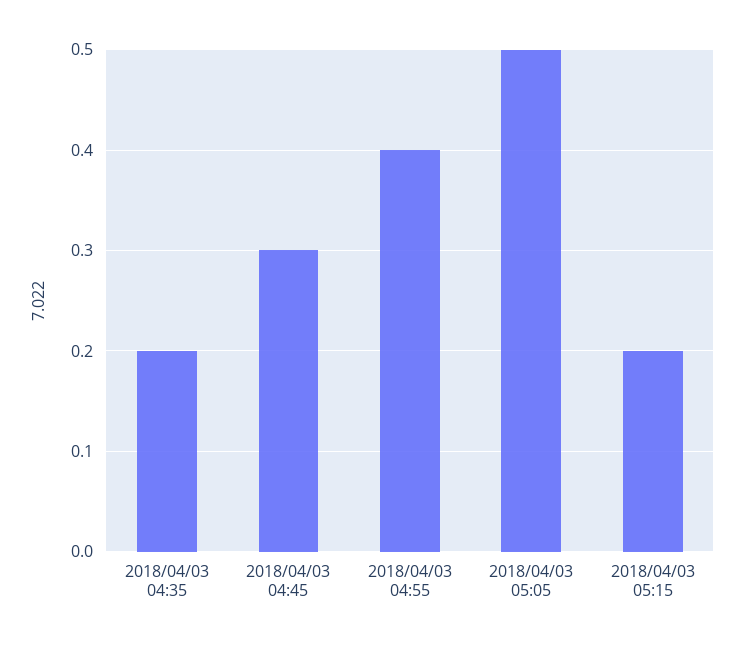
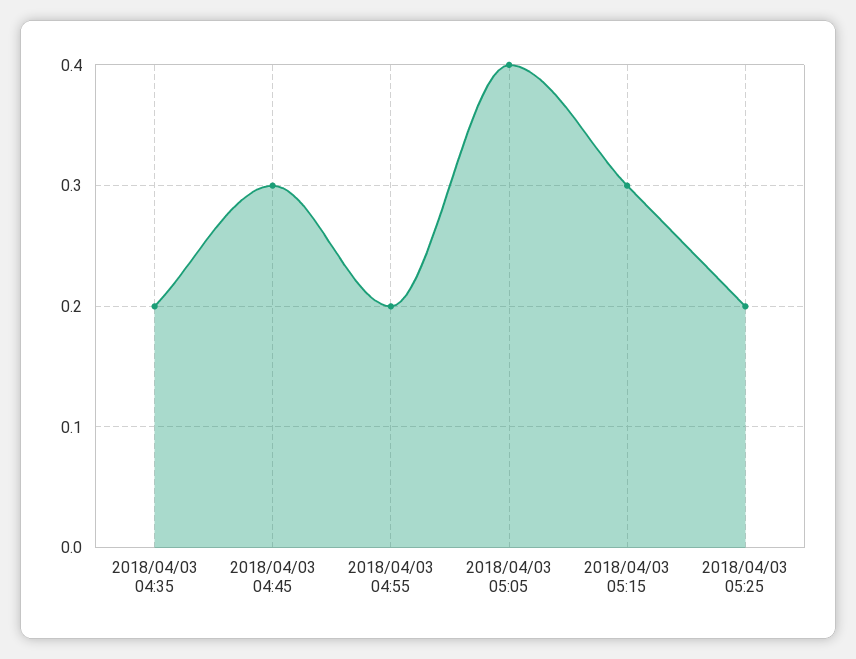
2018/04/03 04:55: 0.4 -> 0.2
2018/04/03 05:05: 0.5 -> 0.4
2018/04/03 05:15: 0.2 -> 0.3
2018/04/03 05:25: none -> 0.2

